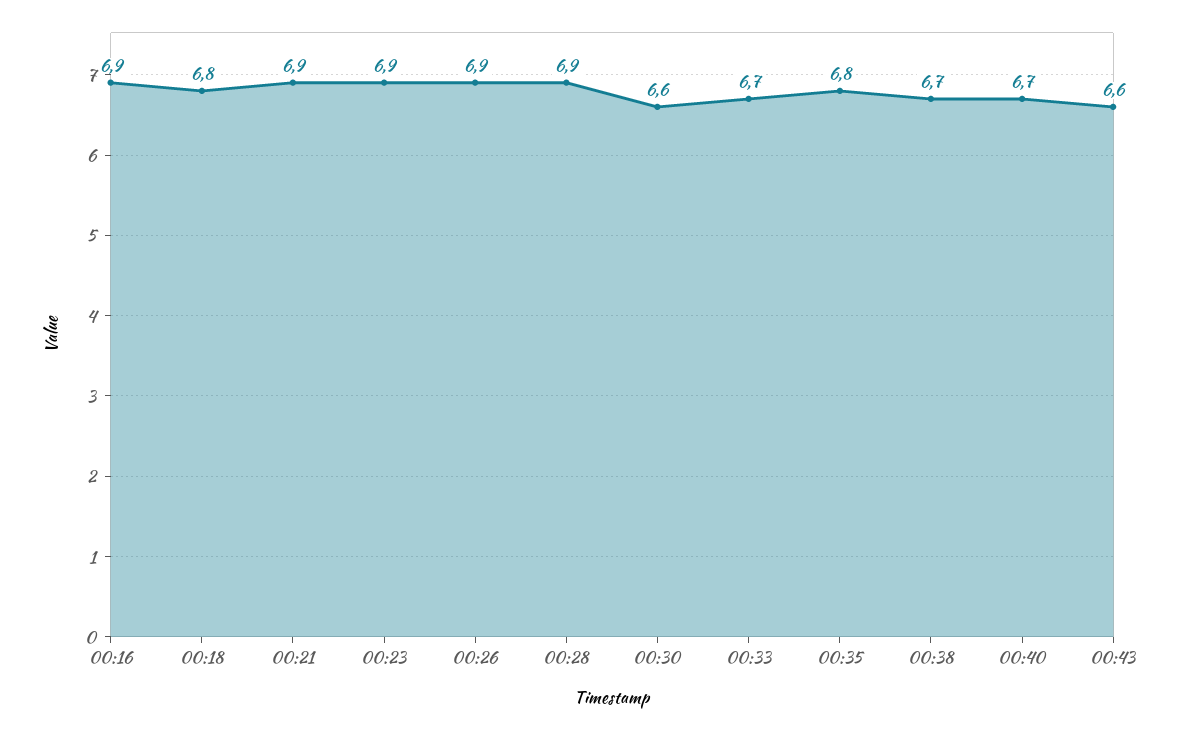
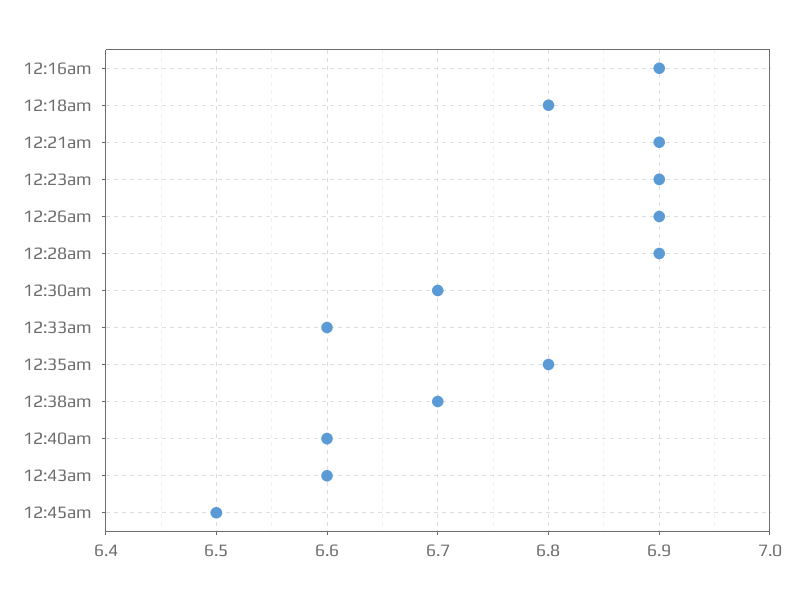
00:30: 6.6 -> 6.7
00:33: 6.7 -> 6.6
00:40: 6.7 -> 6.6
12:45am: none -> 6.5

